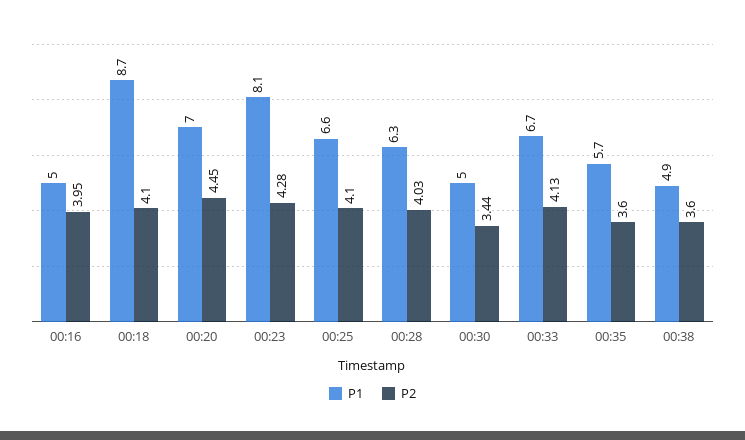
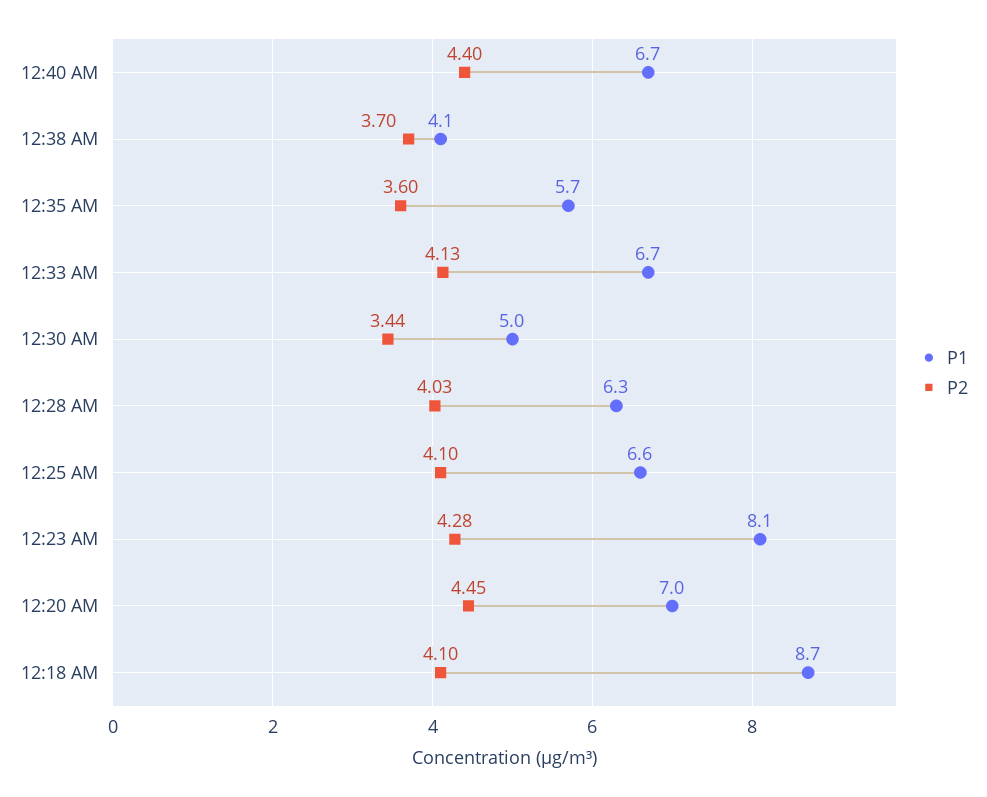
P1, 00:16: 5 -> none
P2, 00:16: 3.95 -> none
P1, 00:38: 4.9 -> 4.1
P2, 00:38: 3.6 -> 3.7
P1, 12:40 AM: none -> 6.7
P2, 12:40 AM: none -> 4.4

